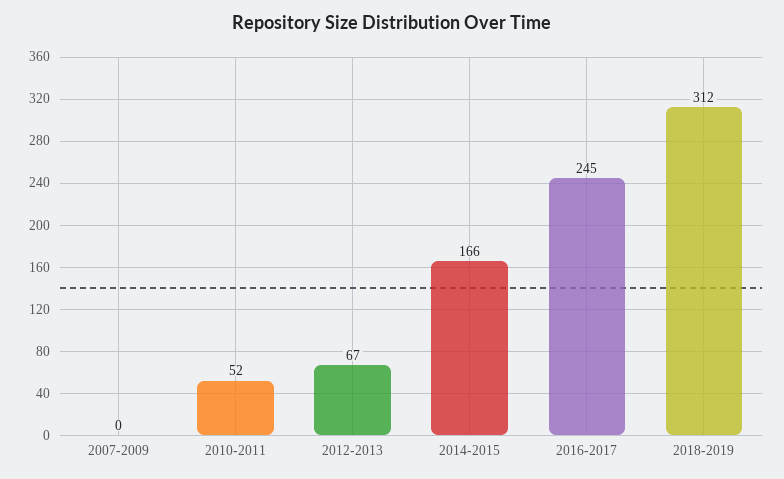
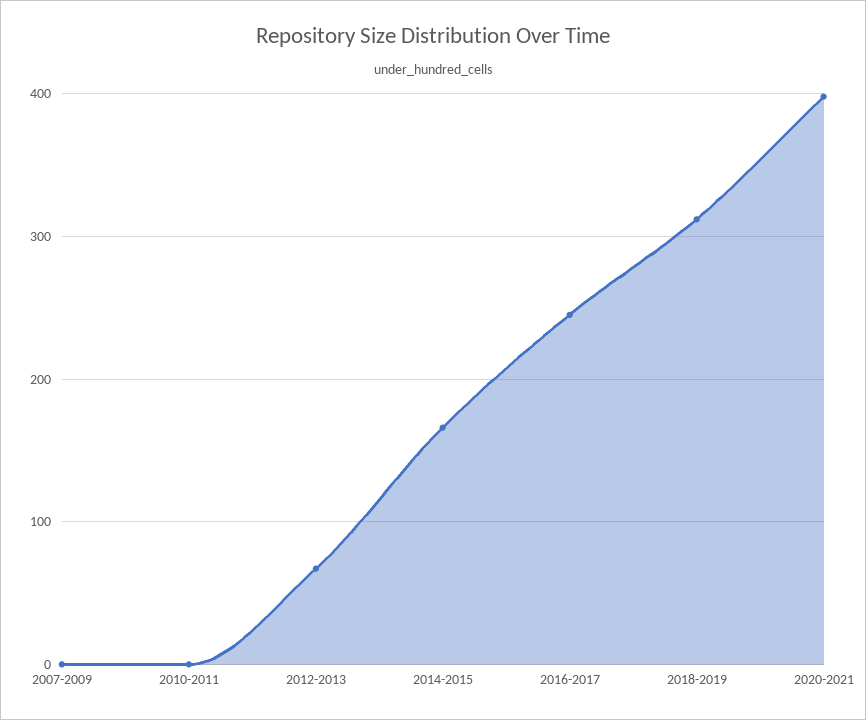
2010-2011: 52 -> 0
2020-2021: none -> 400

